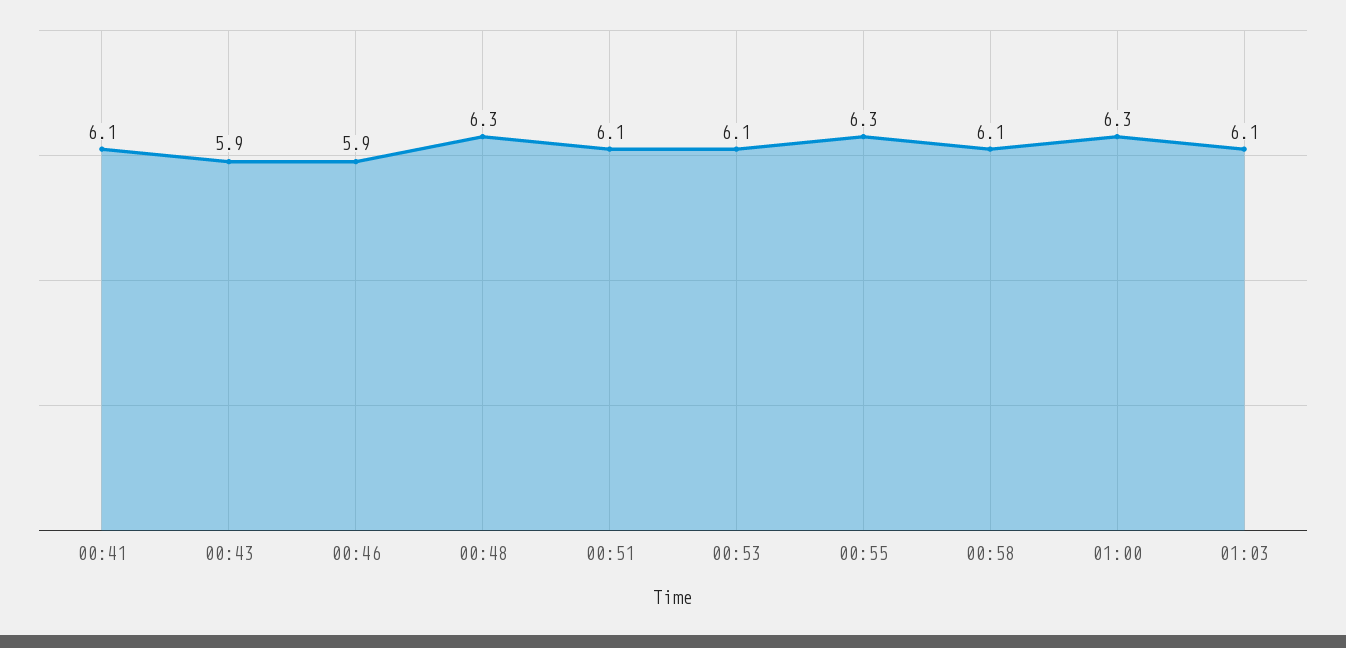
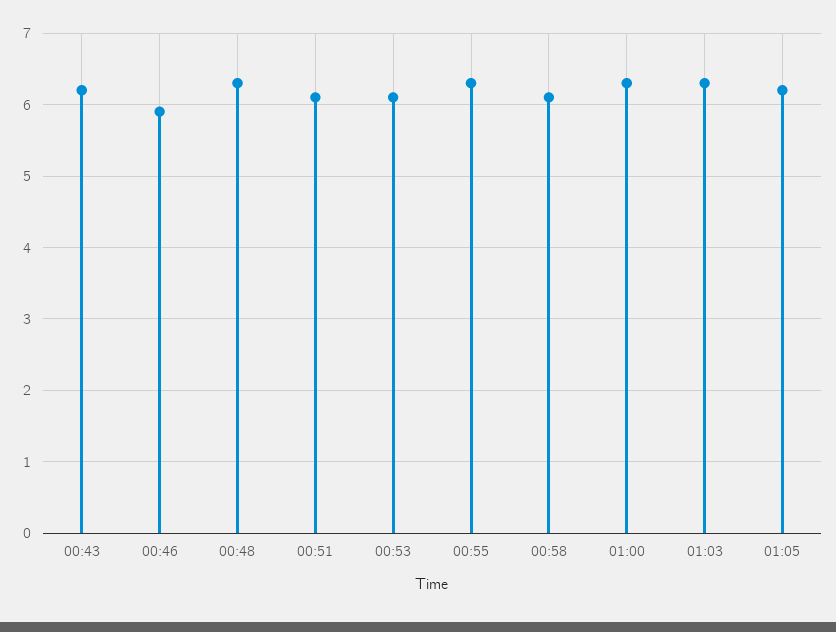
00:41: 6.1 -> none
00:43: 5.9 -> 6.2
01:03: 6.1 -> 6.3
01:05: none -> 6.2

